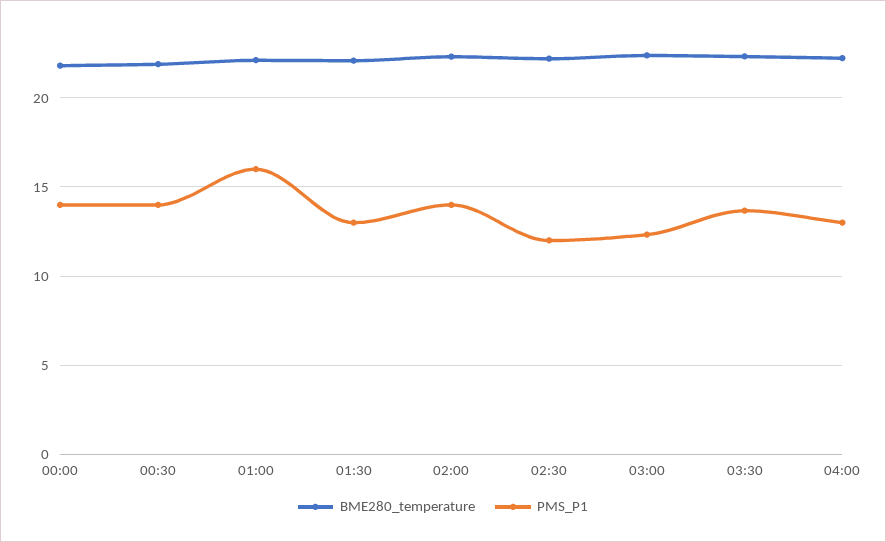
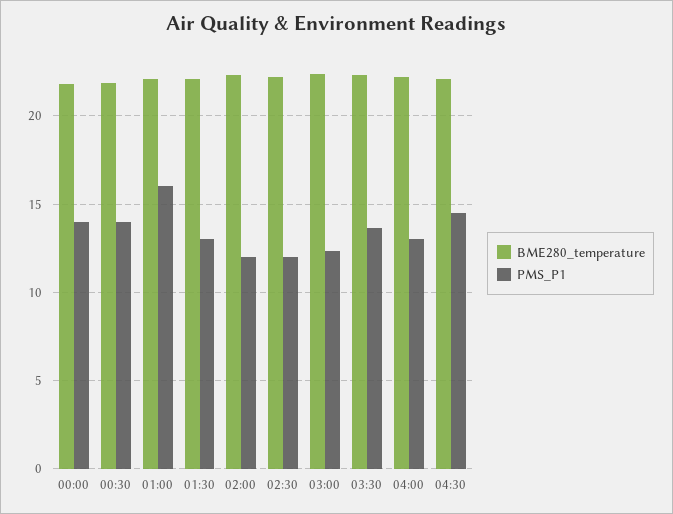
PMS_P1, 02:00: 14 -> 12
BME280_temperature, 04:30: none -> 22
PMS_P1, 04:30: none -> 14.5

